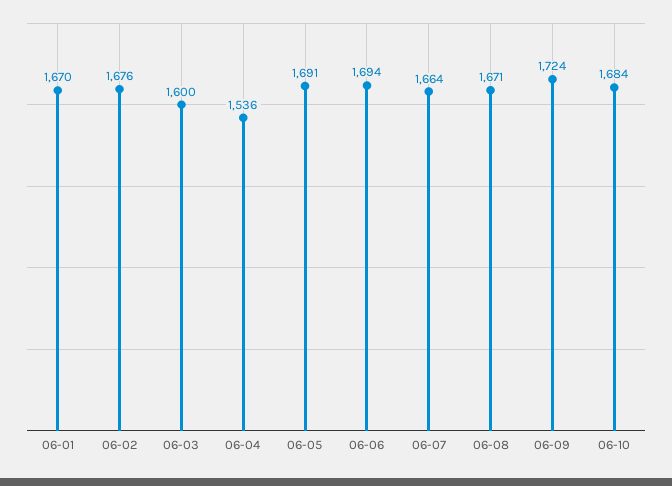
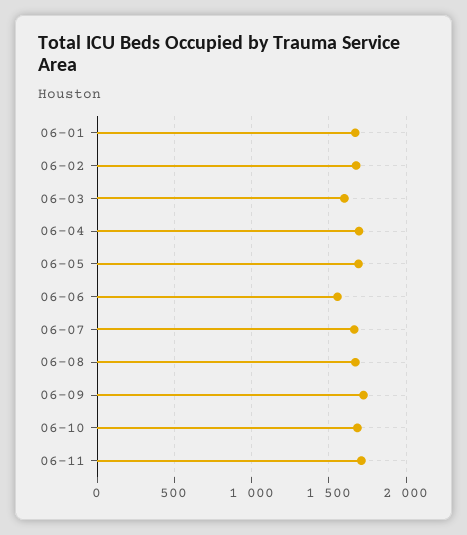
06-04: 1536 -> 1700
06-06: 1694 -> 1550
06-11: none -> 1700

